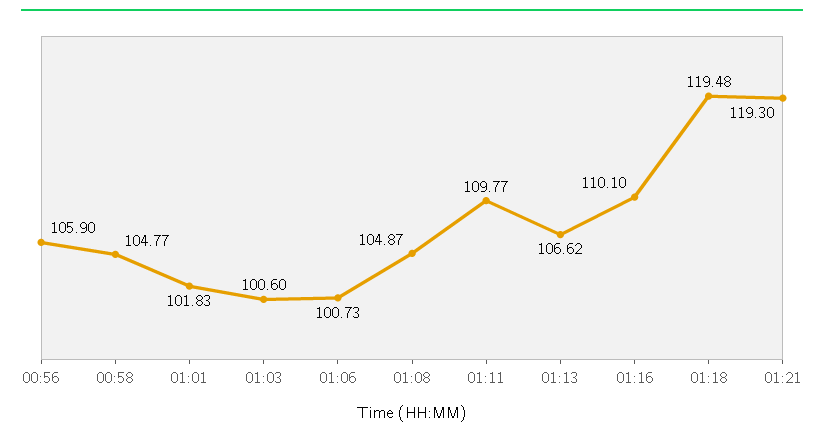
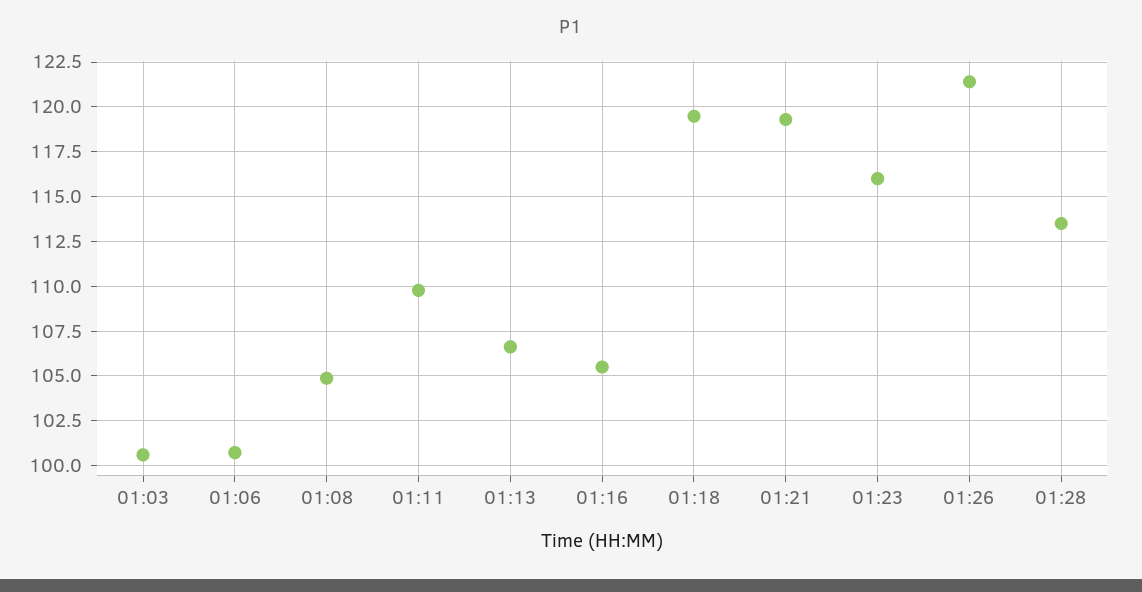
00:56: 105.9 -> none
00:58: 104.77 -> none
01:01: 101.83 -> none
01:16: 110.1 -> 105.5
01:23: none -> 116
01:26: none -> 121.5
01:28: none -> 113.5

